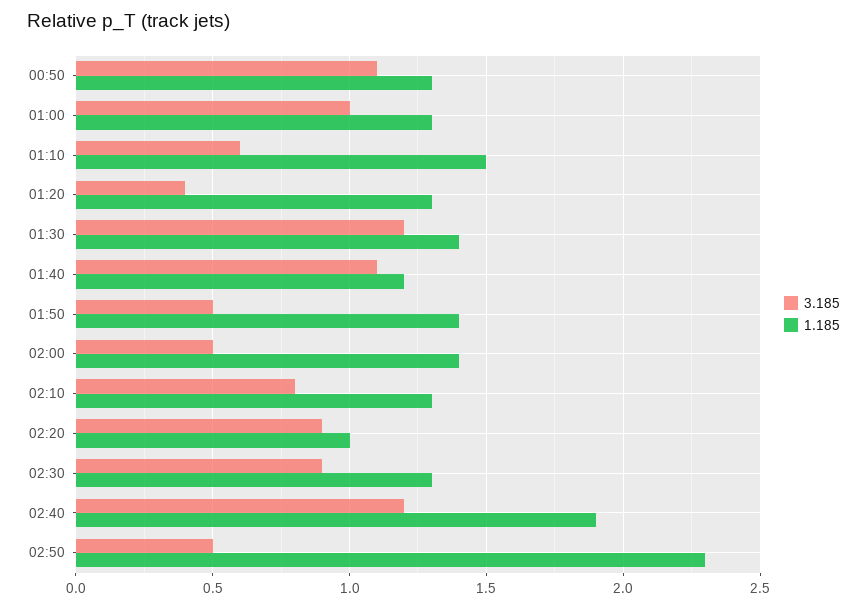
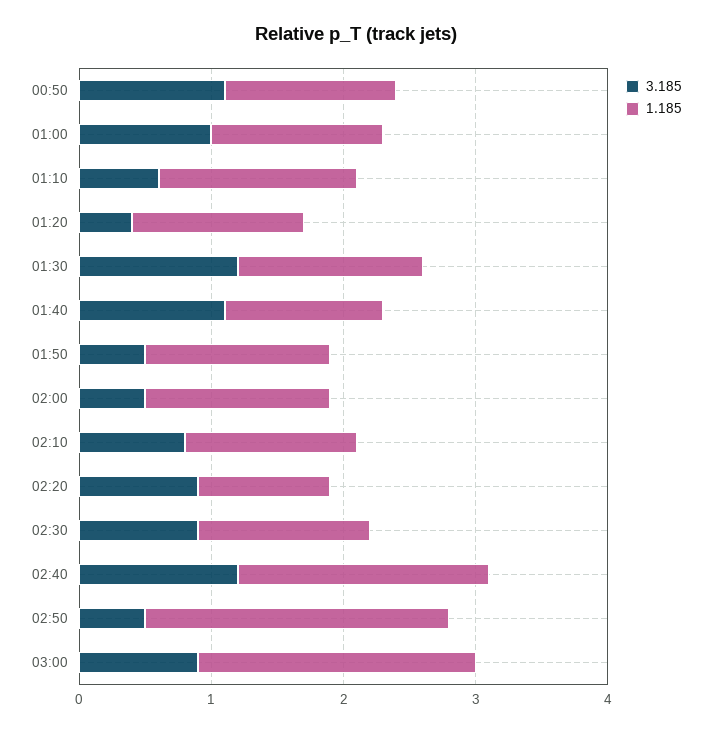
3.185, 03:00: none -> 0.9
1.185, 03:00: none -> 2.1

